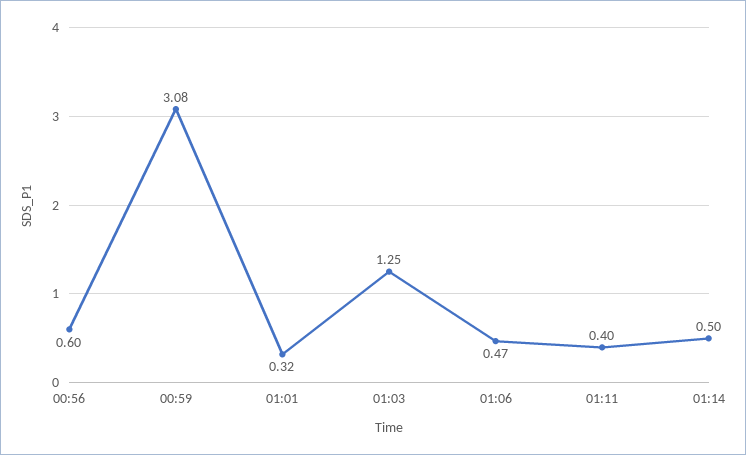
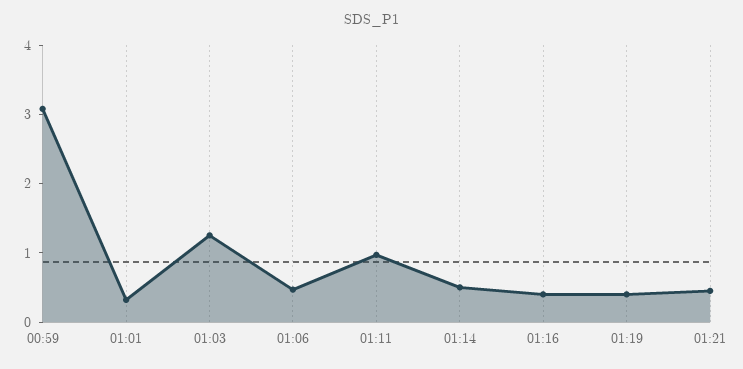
00:56: 0.6 -> none
01:11: 0.4 -> 1
01:16: none -> 0.4
01:19: none -> 0.4
01:21: none -> 0.4

